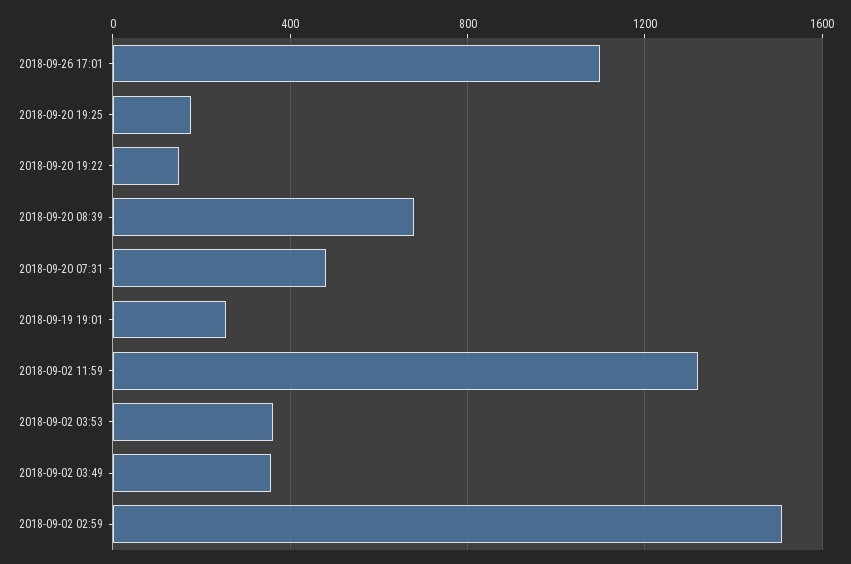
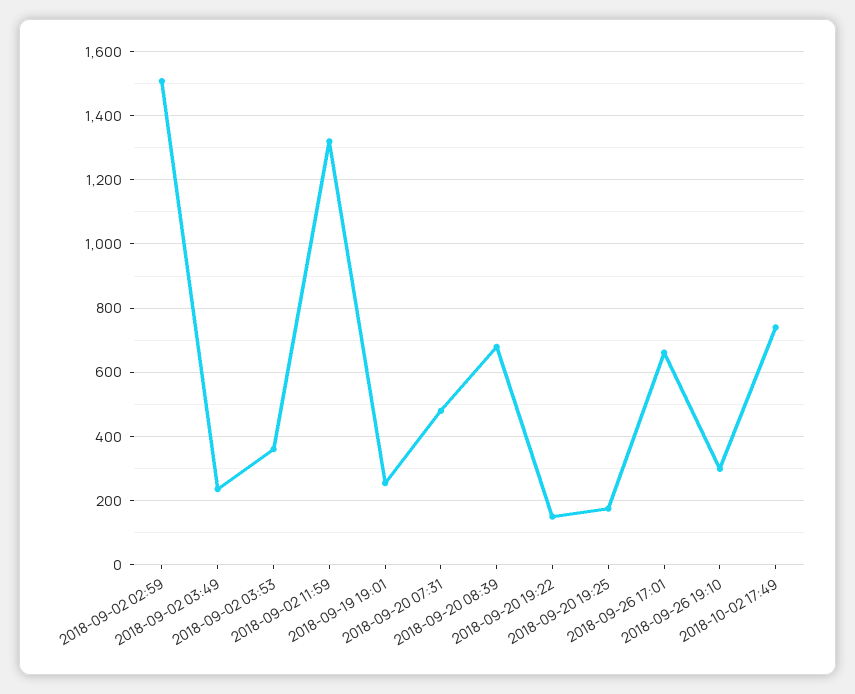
2018-09-26 17:01: 1100 -> 660
2018-09-02 03:49: 350 -> 240
2018-09-26 19:10: none -> 300
2018-10-02 17:49: none -> 740

